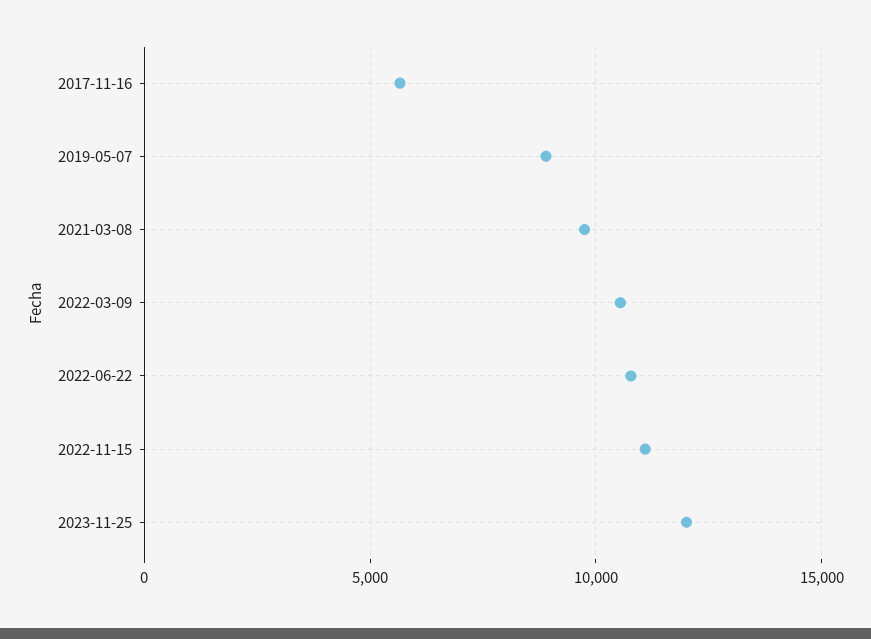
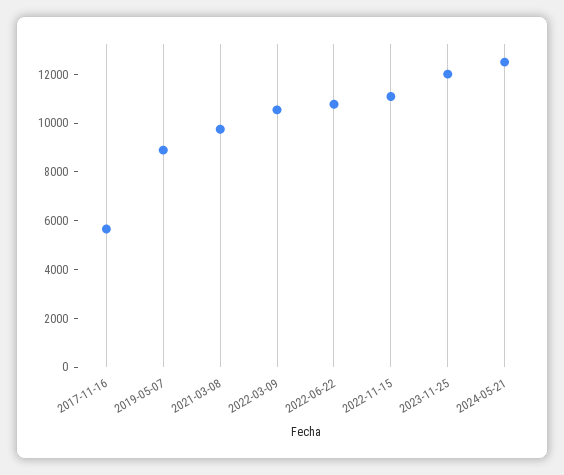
2024-05-21: none -> 12500

